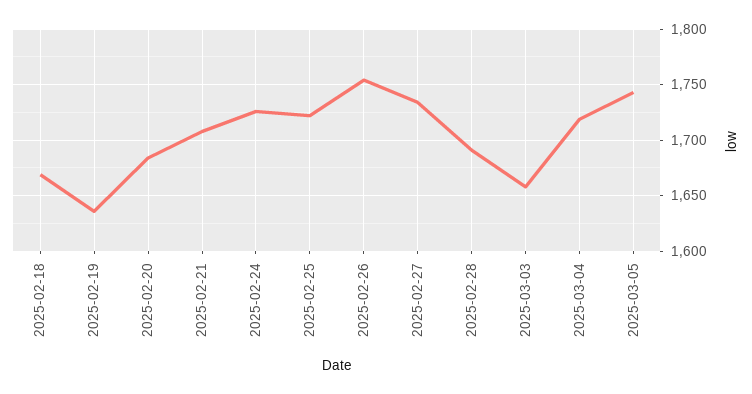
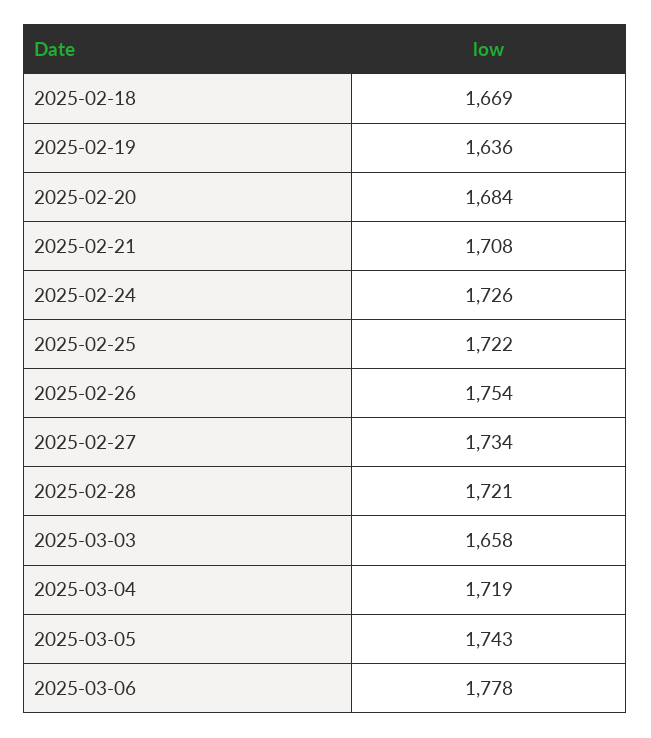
2025-02-28: 1690 -> 1721
2025-03-06: none -> 1778

